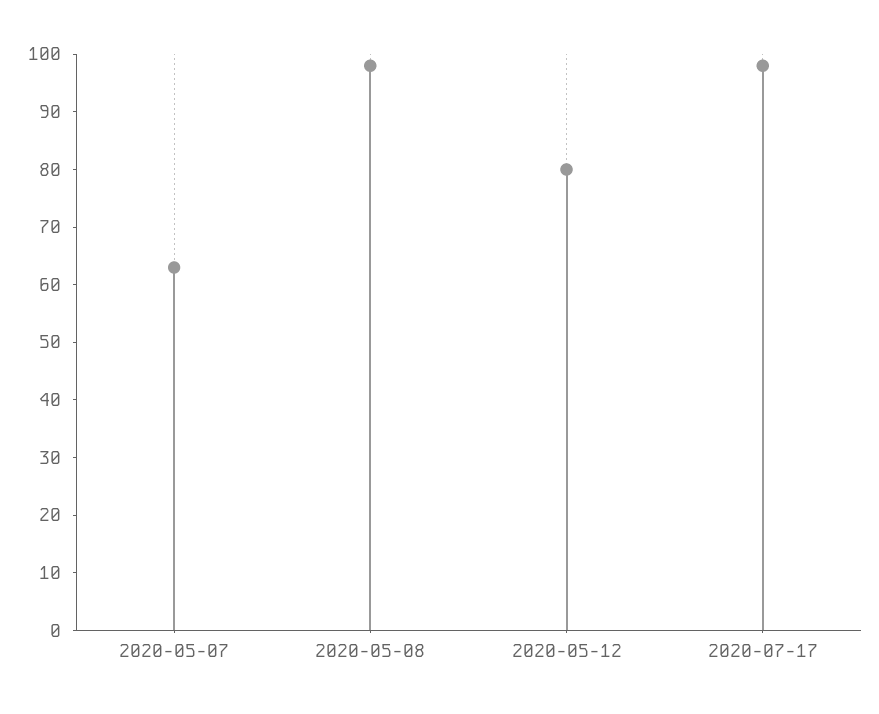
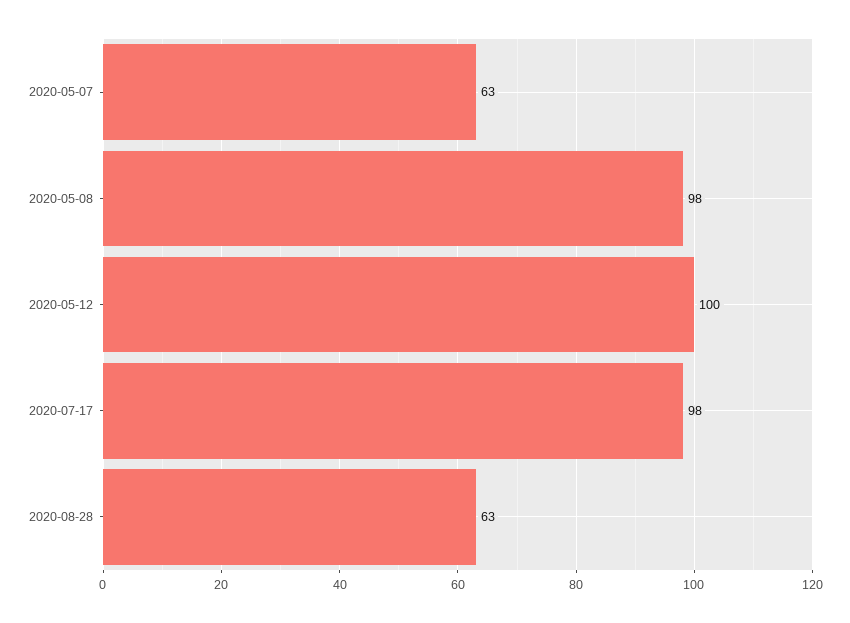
2020-05-12: 80 -> 100
2020-08-28: none -> 63

